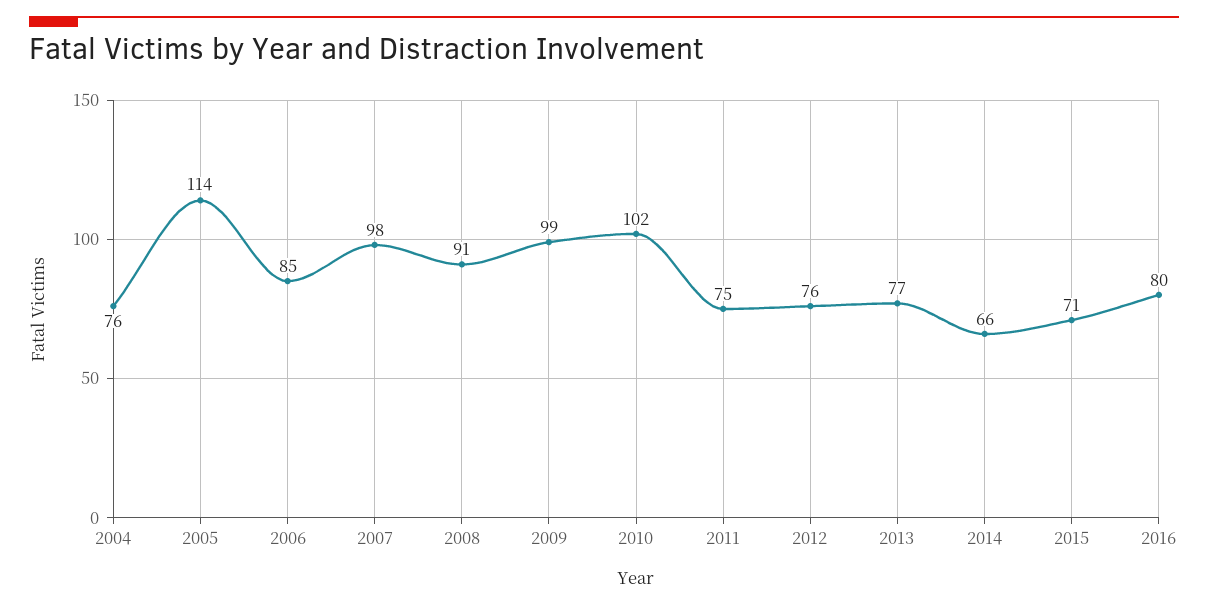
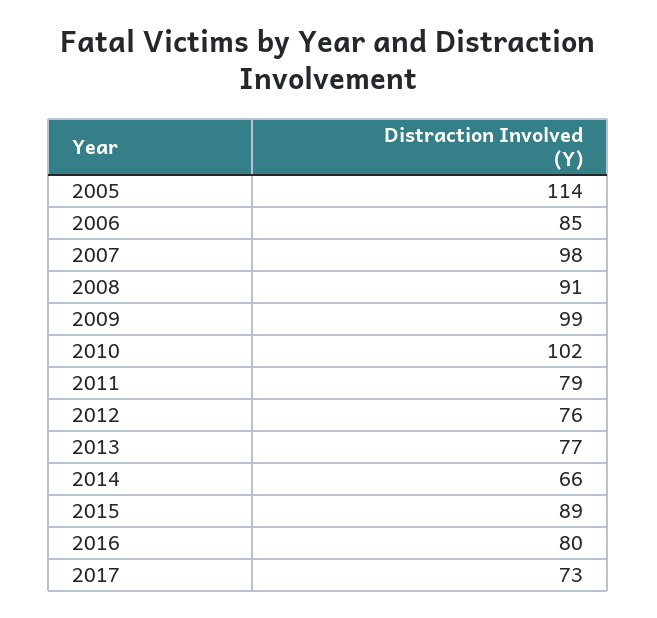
2004: 76 -> none
2011: 75 -> 79
2015: 71 -> 89
2017: none -> 73

